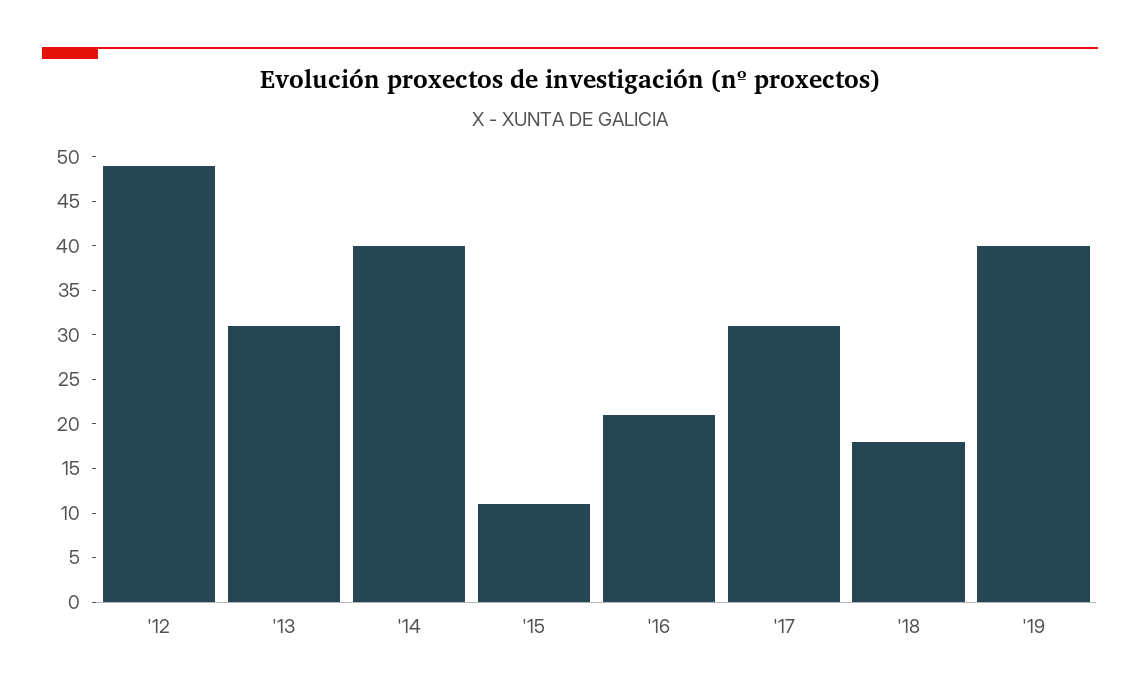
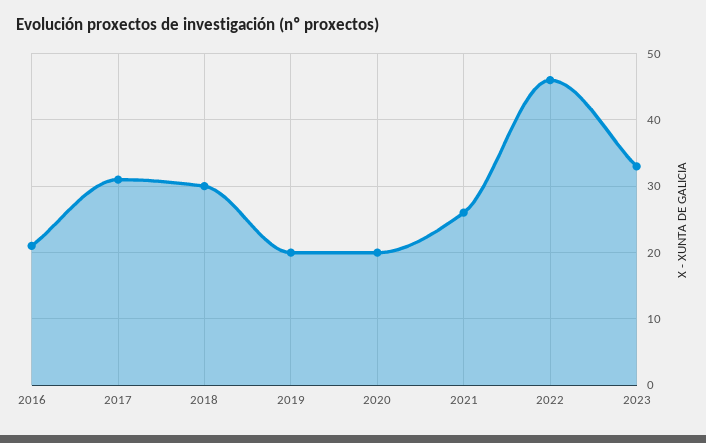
'12: 49 -> none
'13: 31 -> none
'14: 40 -> none
'15: 11 -> none
'18: 18 -> 30
'19: 40 -> 20
2020: none -> 20
2021: none -> 26
2022: none -> 46
2023: none -> 33

